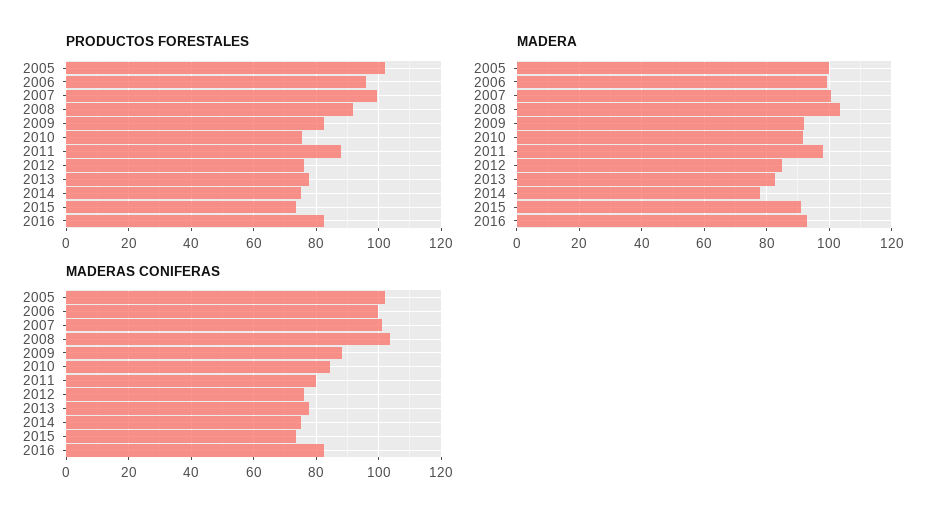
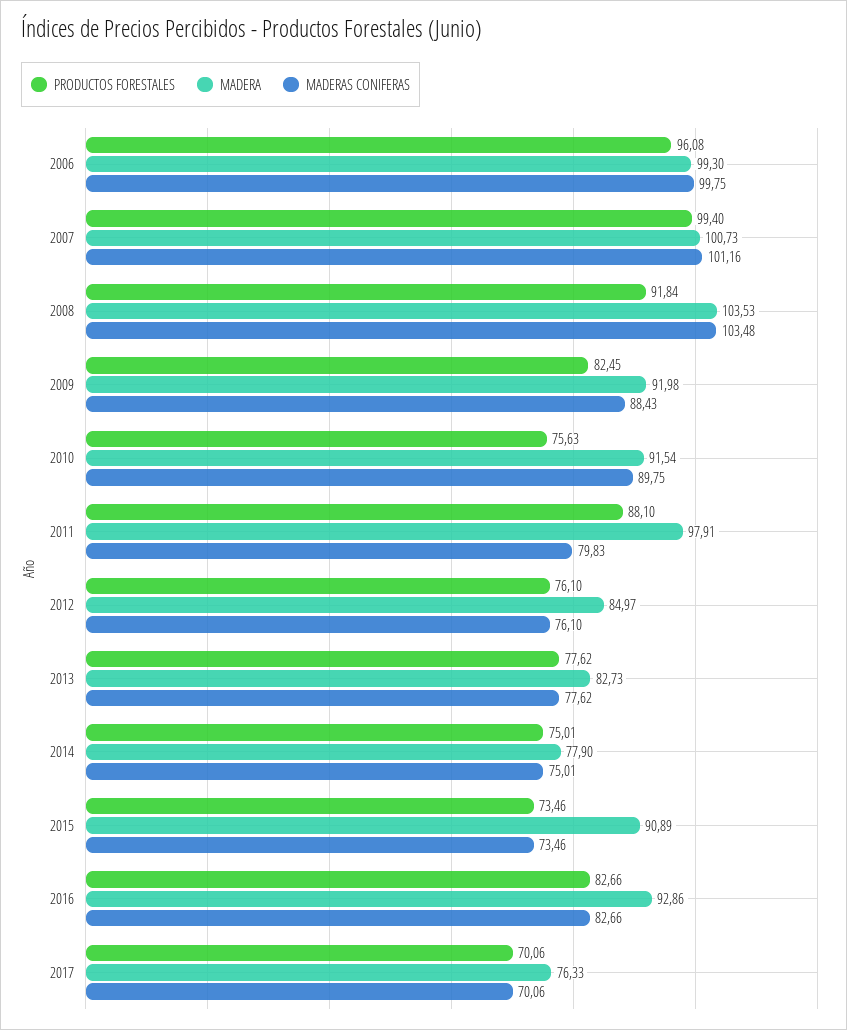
PRODUCTOS FORESTALES, 2005: 102 -> none
MADERA, 2005: 100 -> none
MADERAS CONIFERAS, 2005: 102 -> none
MADERAS CONIFERAS, 2010: 84 -> 89.75
PRODUCTOS FORESTALES, 2017: none -> 70.06
MADERA, 2017: none -> 76.33
MADERAS CONIFERAS, 2017: none -> 70.06

